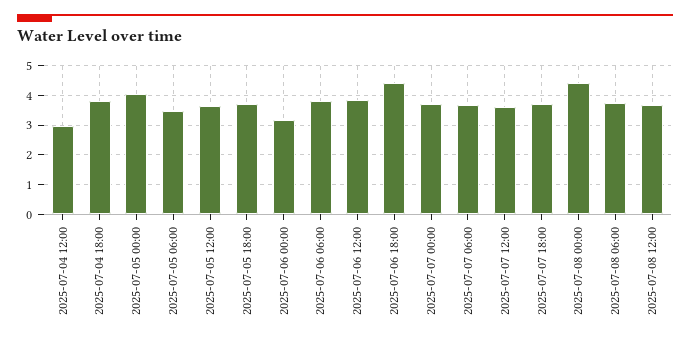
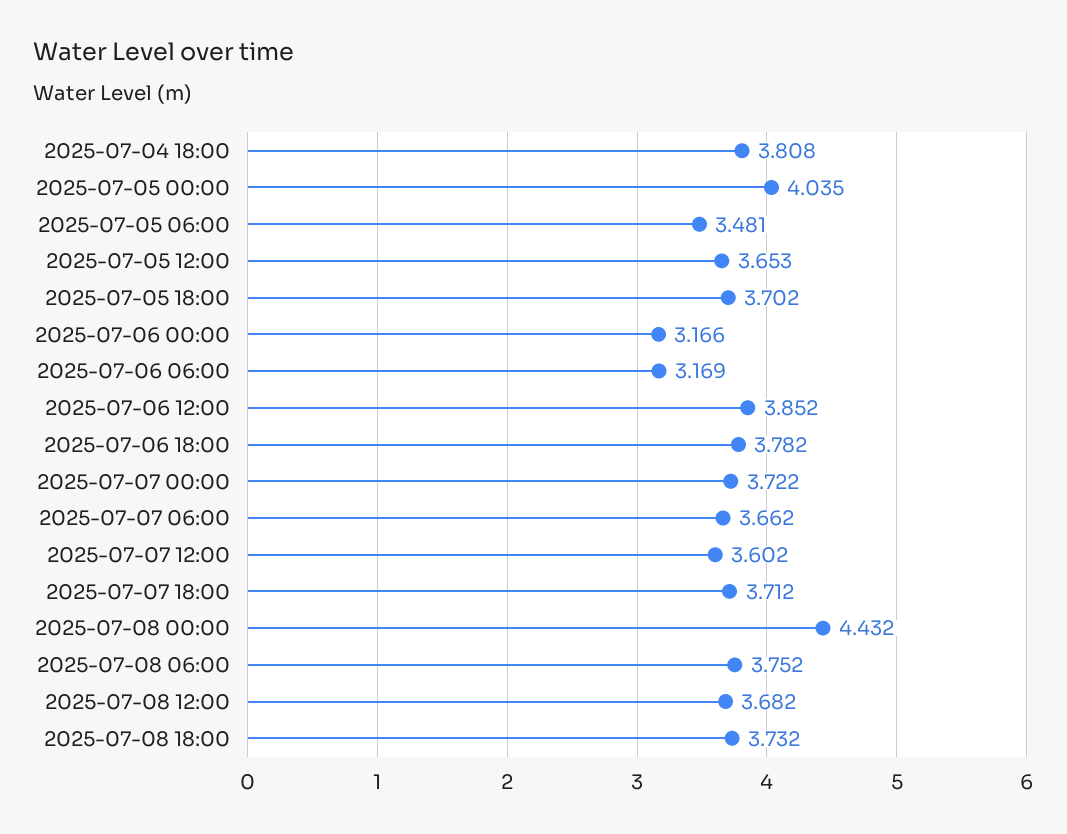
2025-07-04 12:00: 3 -> none
2025-07-06 06:00: 3.75 -> 3.169
2025-07-06 18:00: 4.5 -> 3.782
2025-07-08 18:00: none -> 3.732

